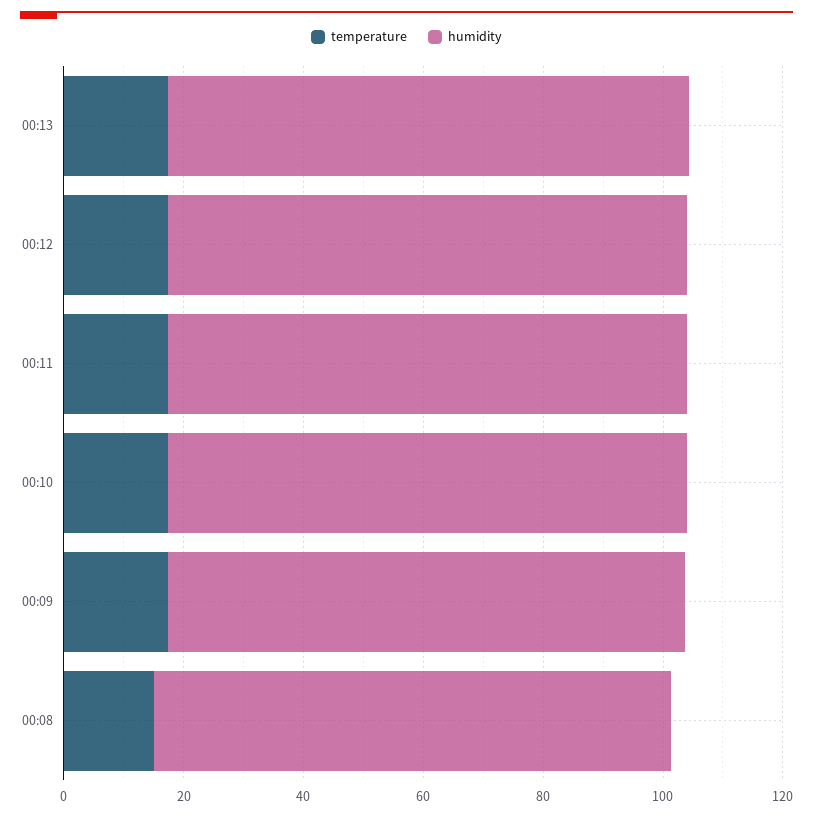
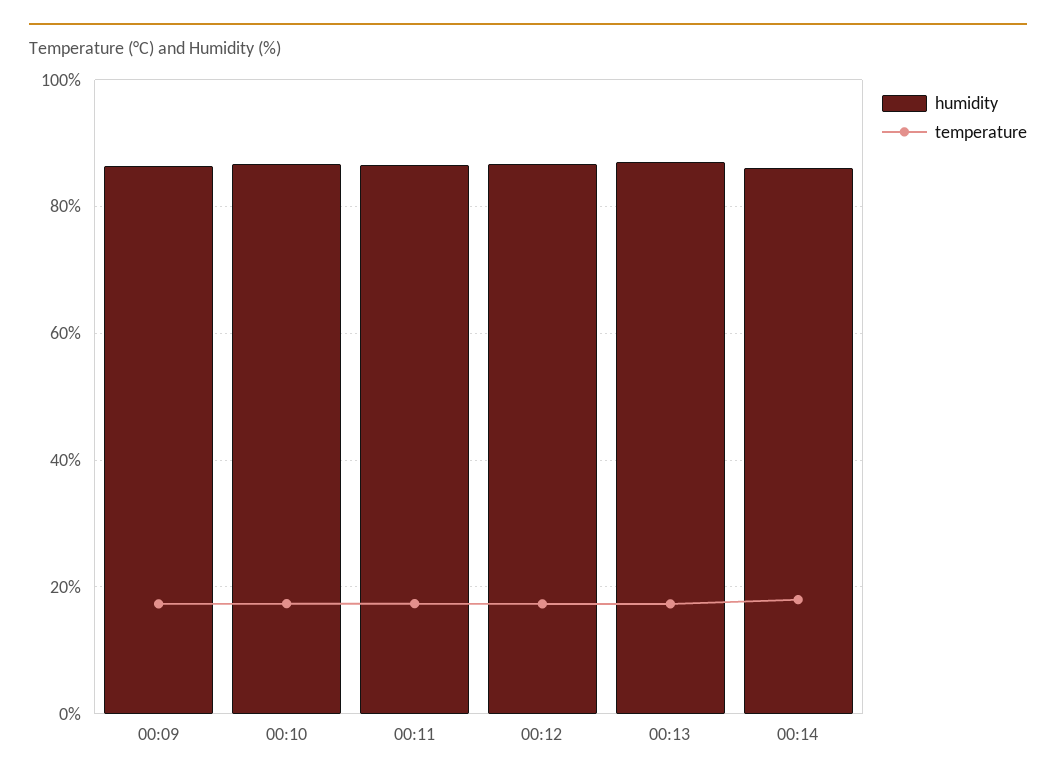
temperature, 00:08: 15 -> none
humidity, 00:08: 85 -> none
humidity, 00:14: none -> 86
temperature, 00:14: none -> 18

